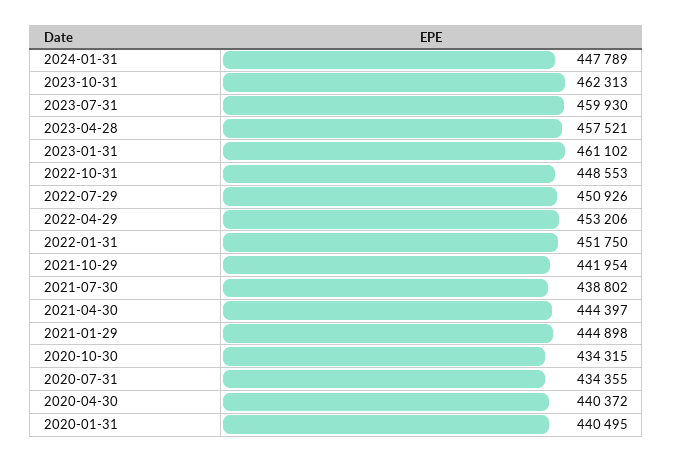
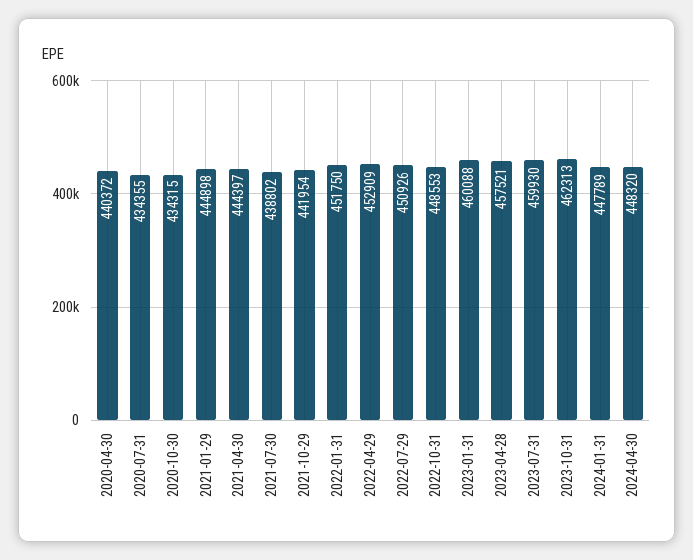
2023-01-31: 461102 -> 460088
2022-04-29: 453206 -> 452909
2020-01-31: 440495 -> none
2024-04-30: none -> 448320

